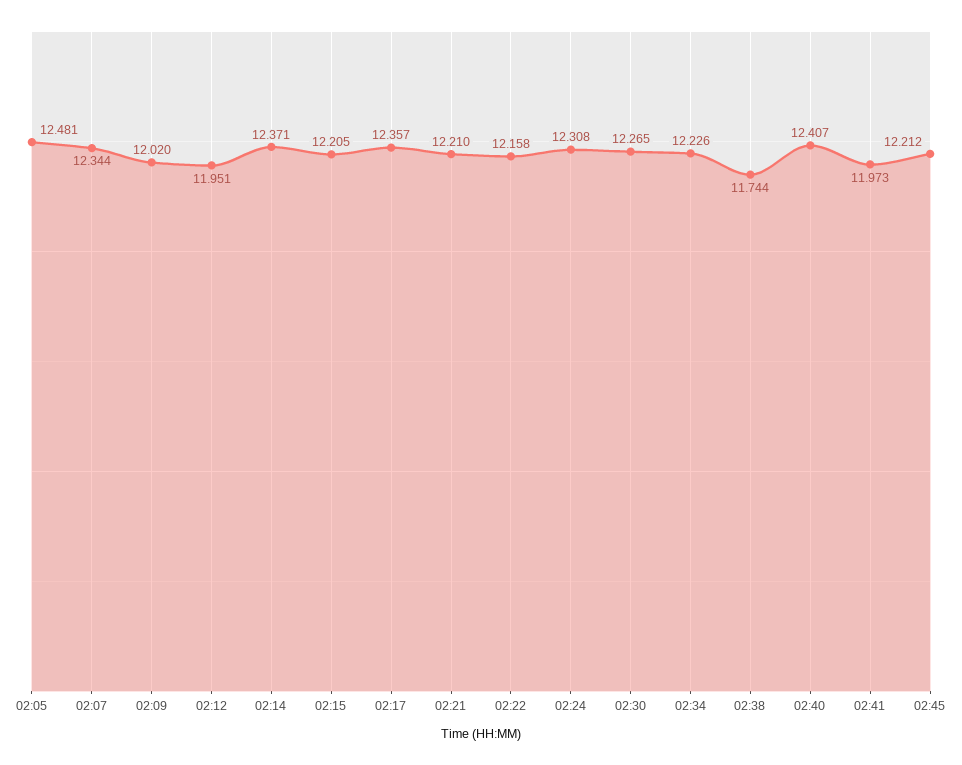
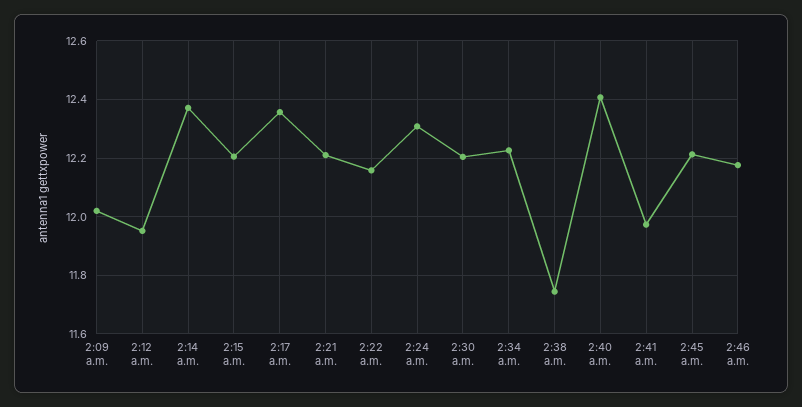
02:05: 12.481 -> none
02:07: 12.344 -> none
02:30: 12.265 -> 12.2
2:46 a.m.: none -> 12.175

